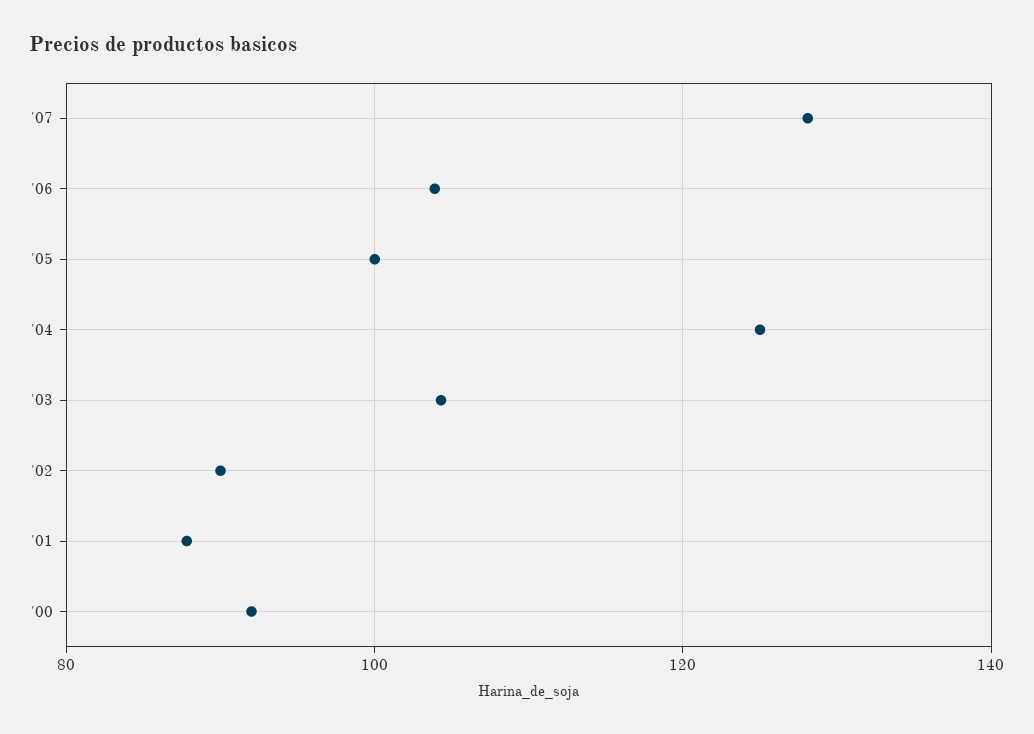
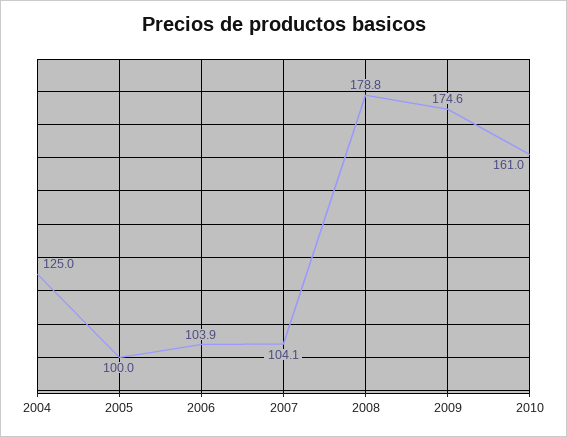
'07: 128 -> 104.1
'03: 104 -> none
'02: 90 -> none
'01: 88 -> none
'00: 92 -> none
2008: none -> 178.8
2009: none -> 174.6
2010: none -> 161

